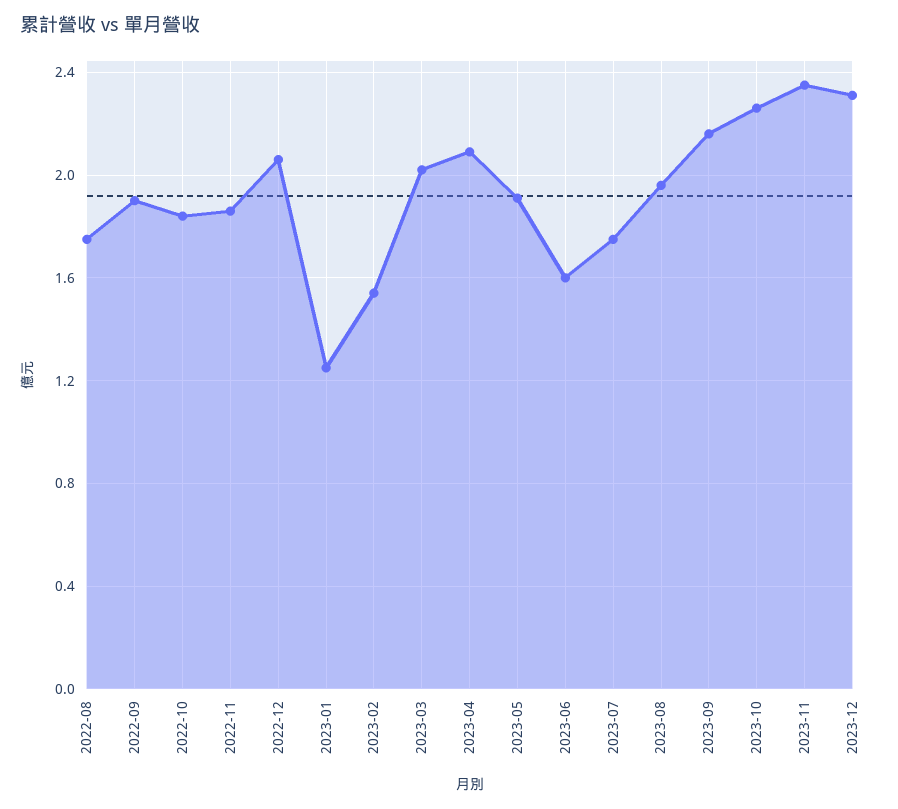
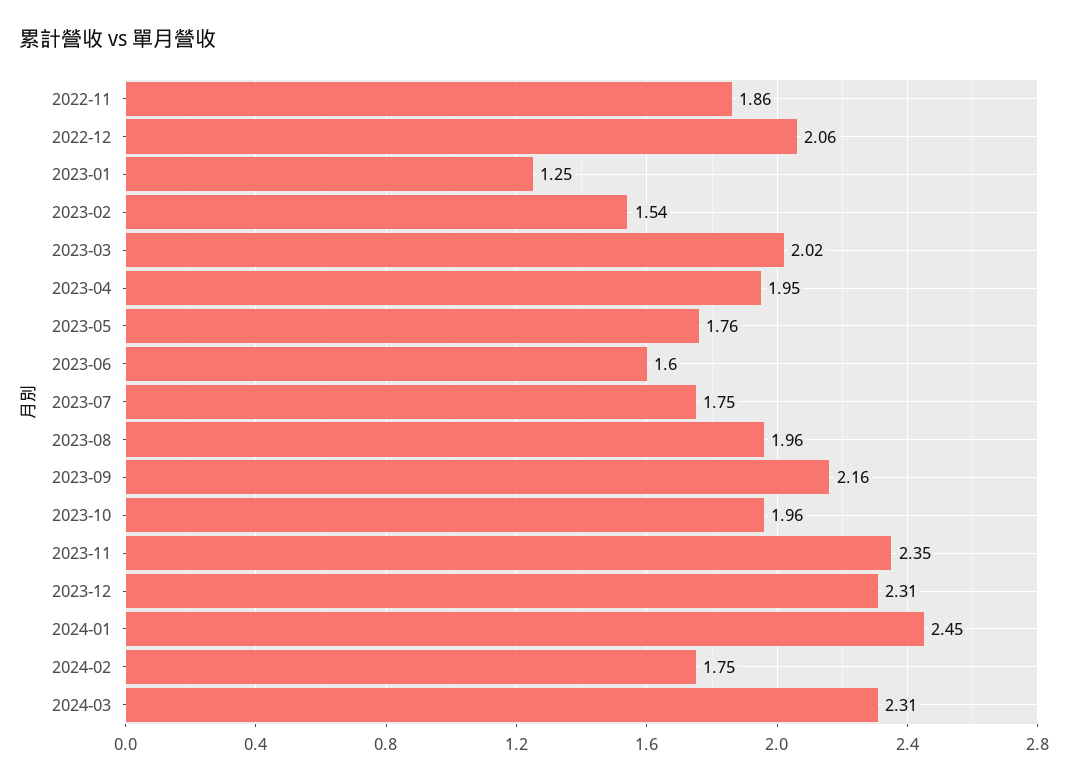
2022-08: 1.75 -> none
2022-09: 1.9 -> none
2022-10: 1.85 -> none
2023-04: 2.1 -> 1.95
2023-05: 1.9 -> 1.76
2023-10: 2.25 -> 1.96
2024-01: none -> 2.45
2024-02: none -> 1.75
2024-03: none -> 2.31

